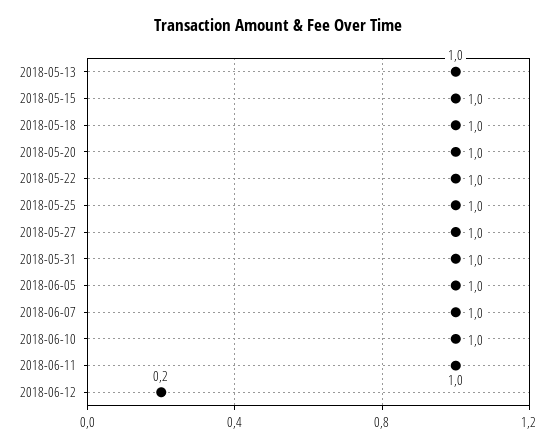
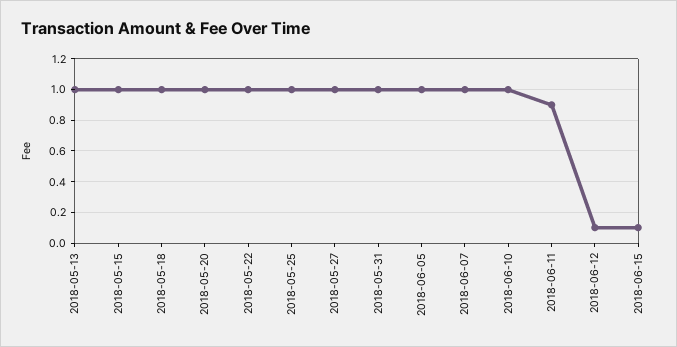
2018-06-11: 1 -> 0.9
2018-06-12: 0.2 -> 0.1
2018-06-15: none -> 0.1

